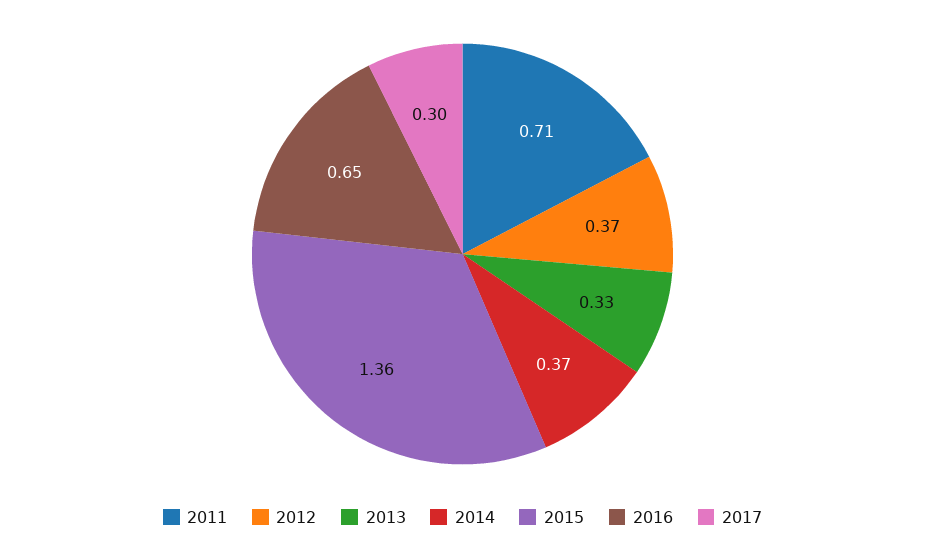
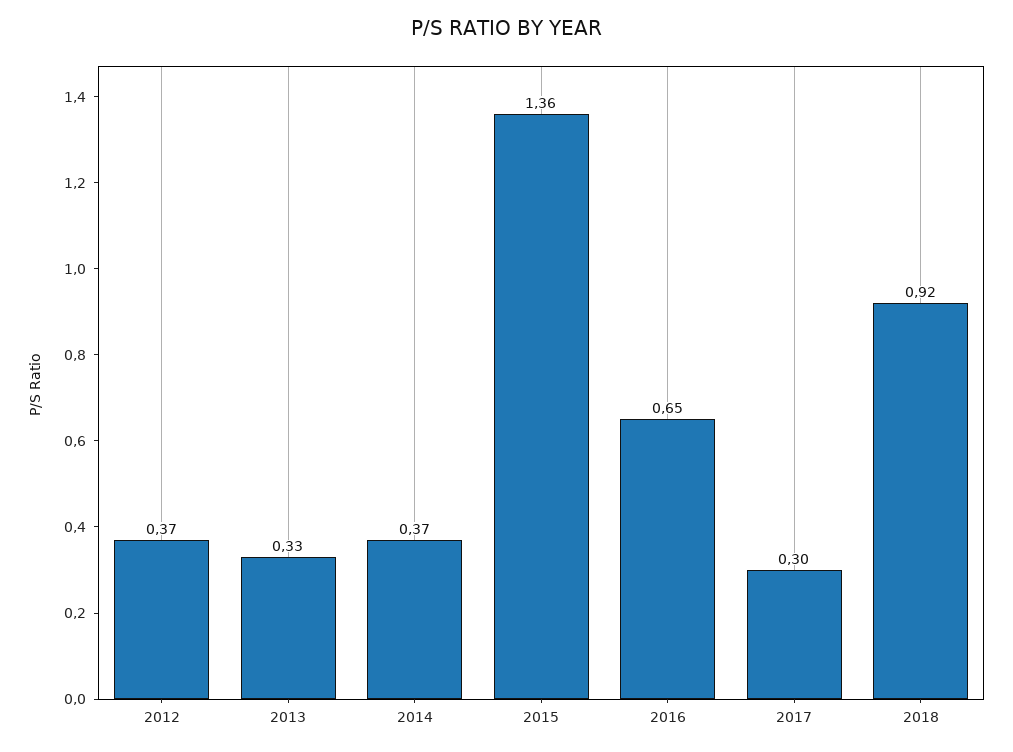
2011: 0.71 -> none
2018: none -> 0.92

